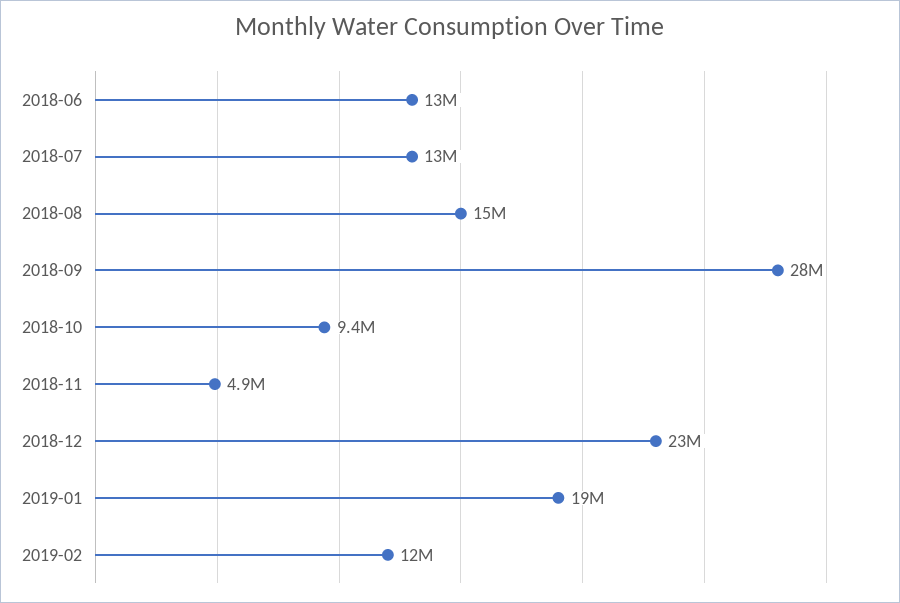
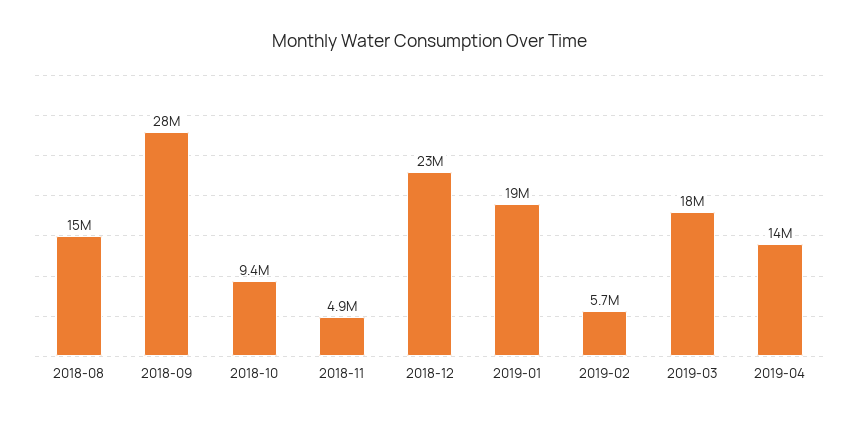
2018-06: 13000000 -> none
2018-07: 13000000 -> none
2019-02: 12000000 -> 5700000
2019-03: none -> 18000000
2019-04: none -> 14000000

